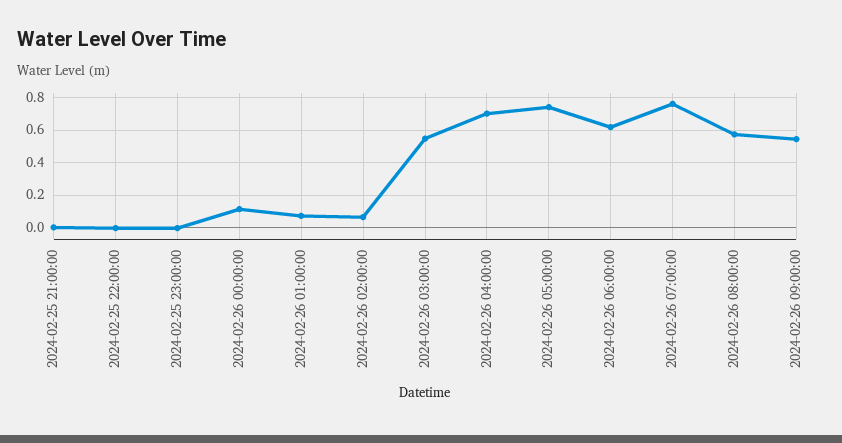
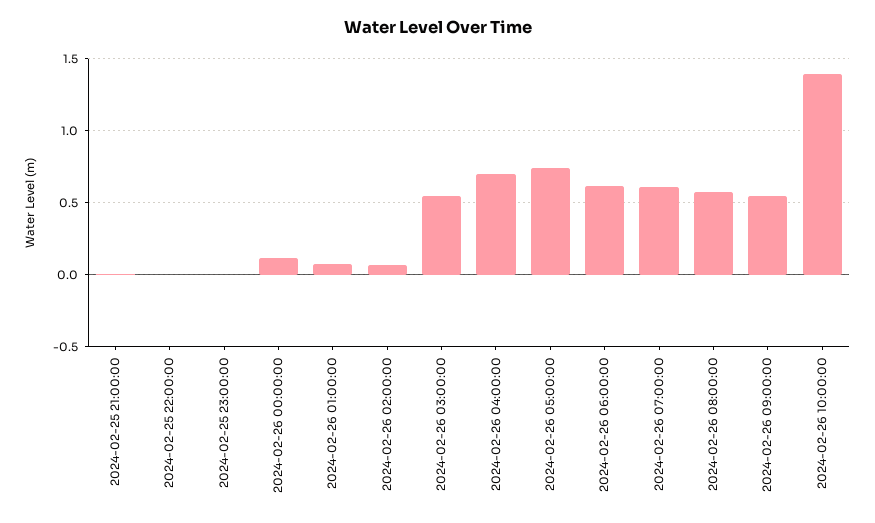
2024-02-26 07:00:00: 0.75 -> 0.6
2024-02-26 10:00:00: none -> 1.4

